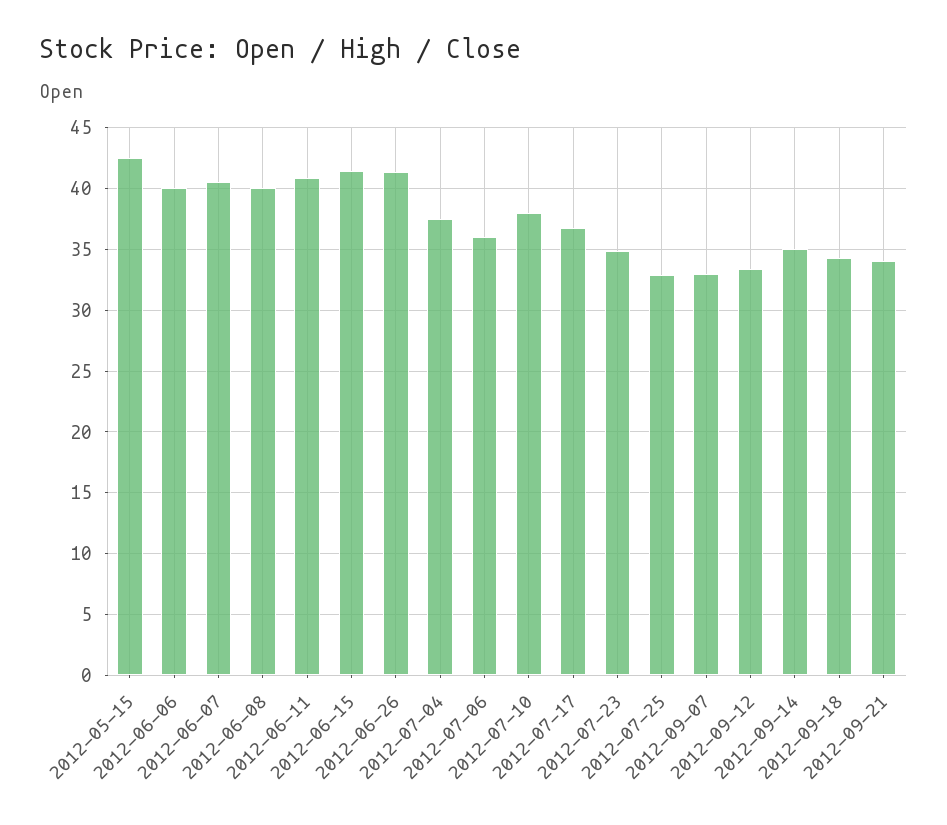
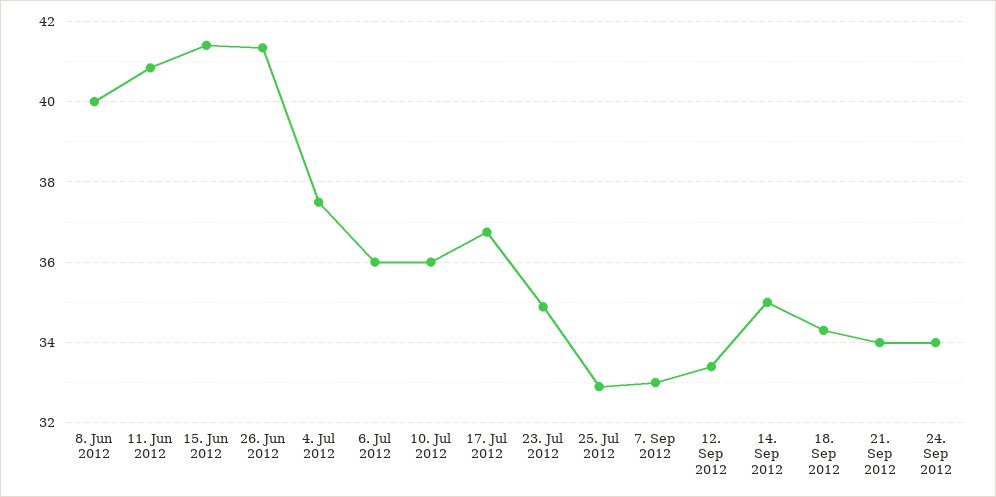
2012-05-15: 42.5 -> none
2012-06-06: 40 -> none
2012-06-07: 40.5 -> none
2012-07-10: 38 -> 36
24. Sep 2012: none -> 34

